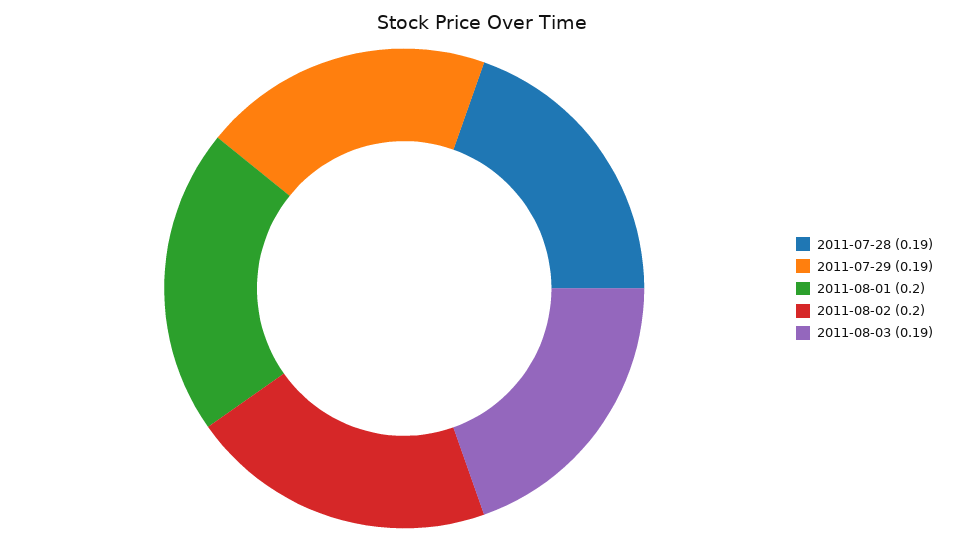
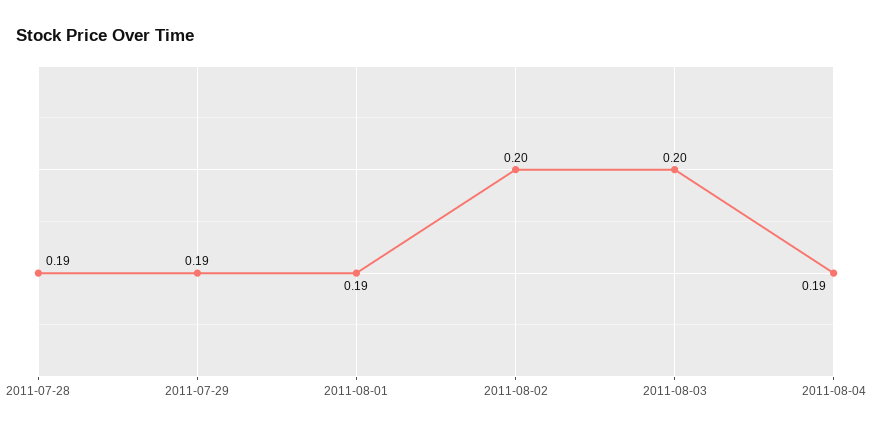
2011-08-01: 0.2 -> 0.19
2011-08-03: 0.19 -> 0.2
2011-08-04: none -> 0.19

